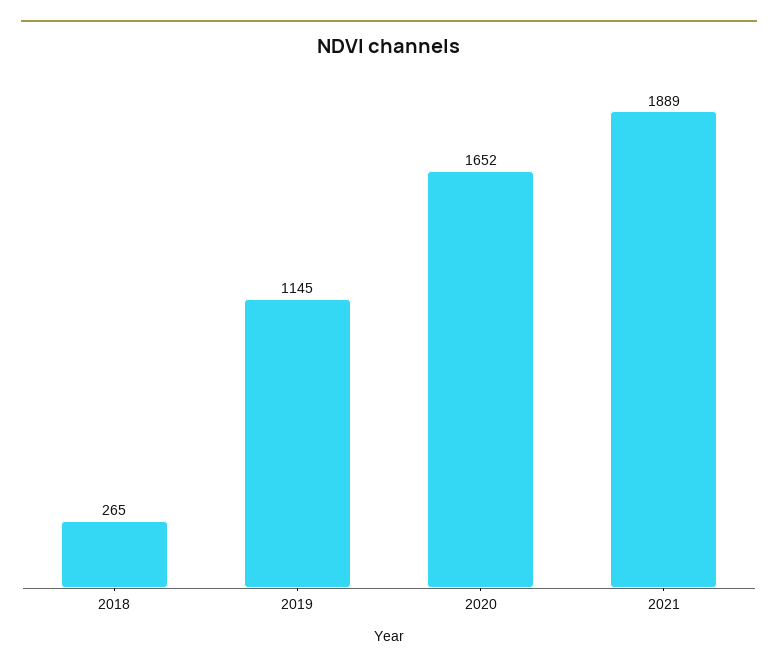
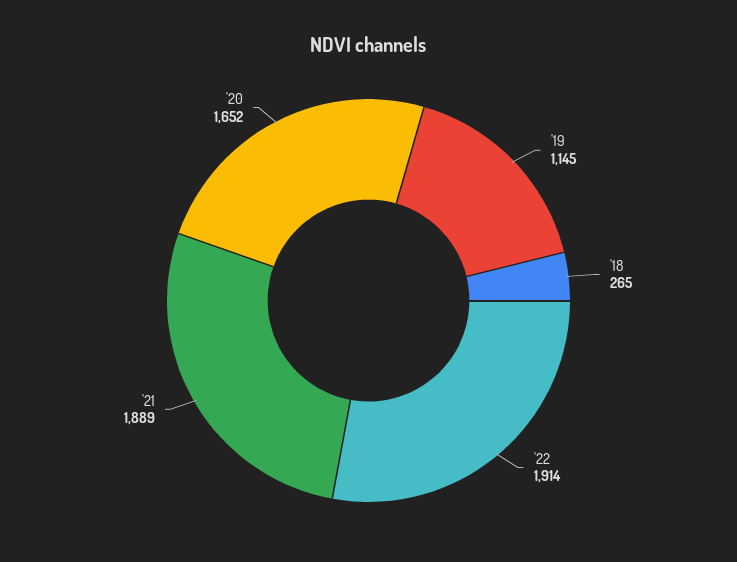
'22: none -> 1914

